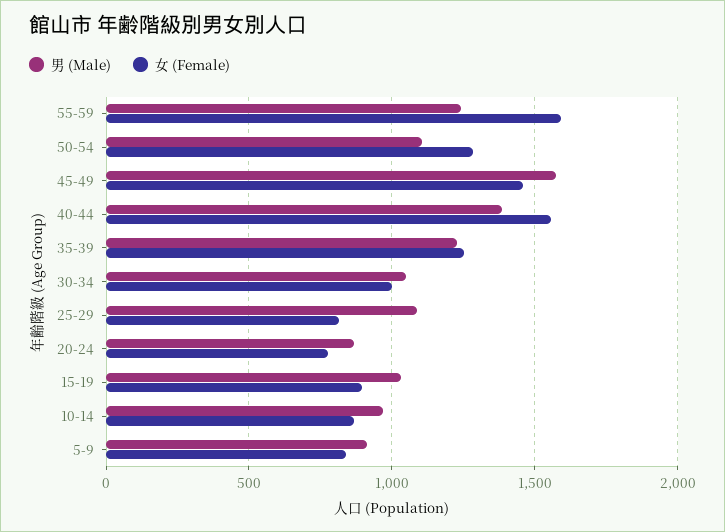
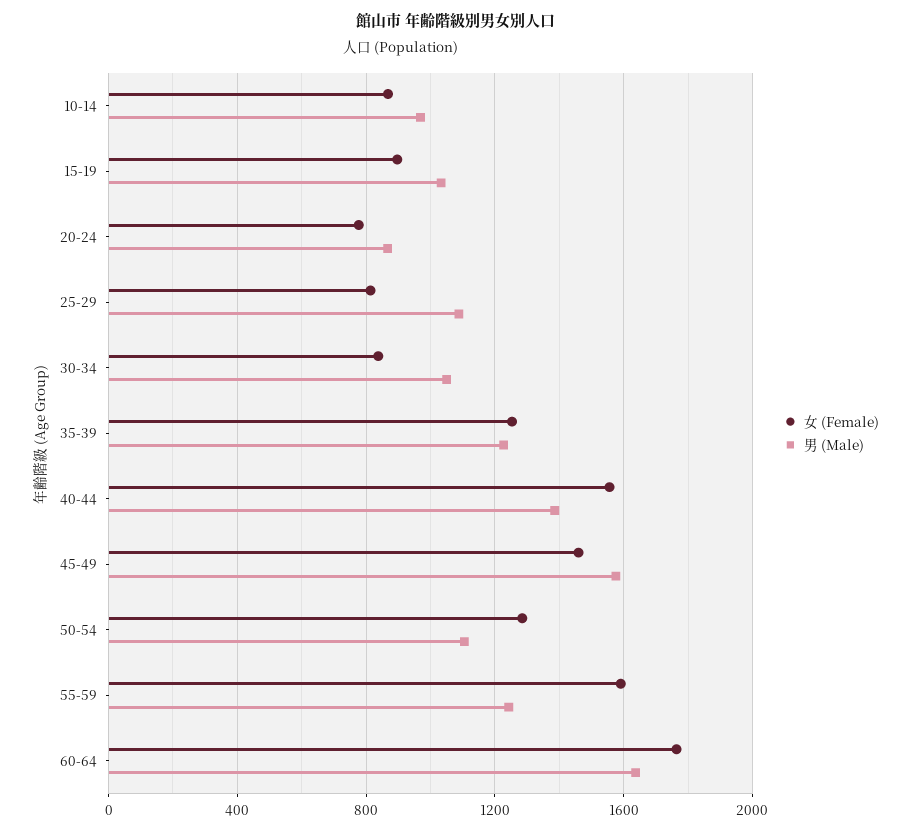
女 (Female), 30-34: 1000 -> 850
男 (Male), 5-9: 900 -> none
女 (Female), 5-9: 850 -> none
女 (Female), 60-64: none -> 1750
男 (Male), 60-64: none -> 1650

